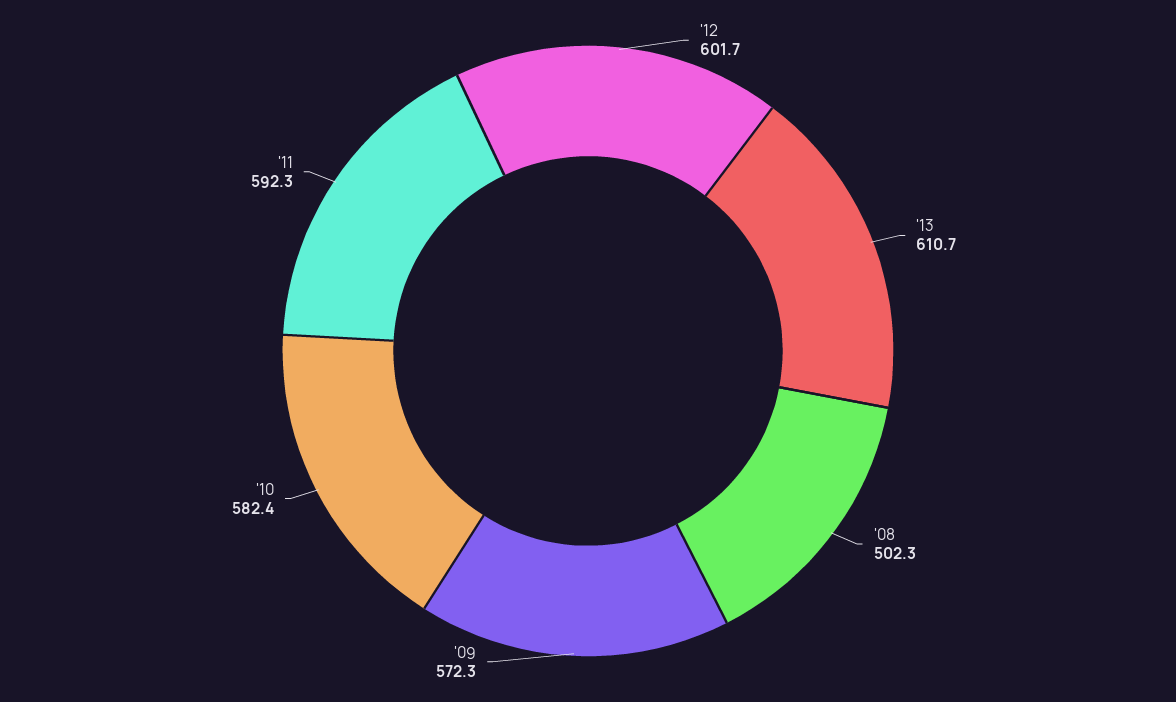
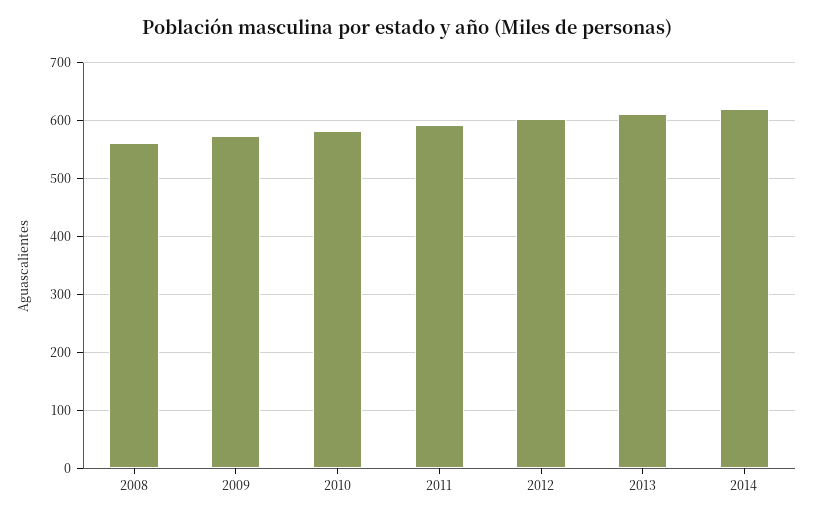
'08: 502.3 -> 560
2014: none -> 620

